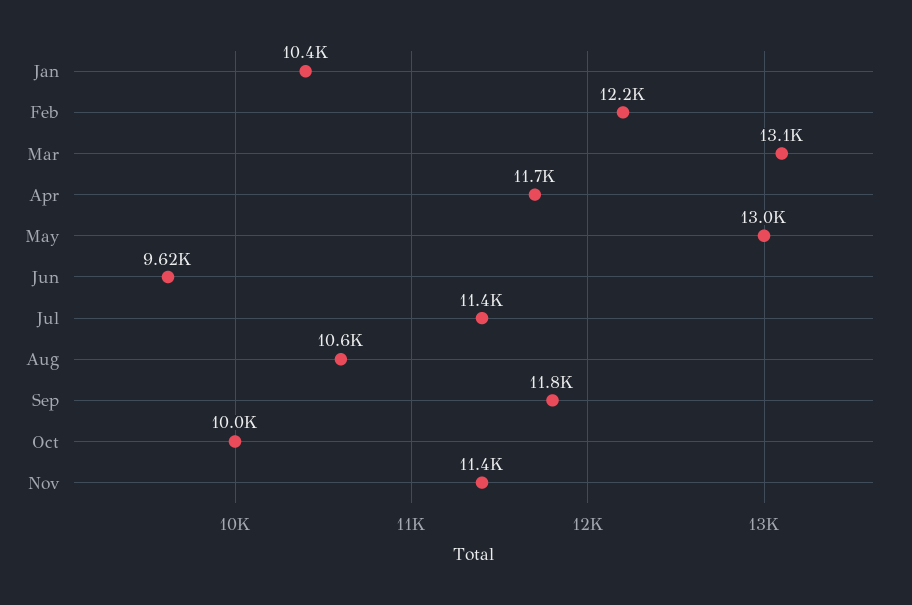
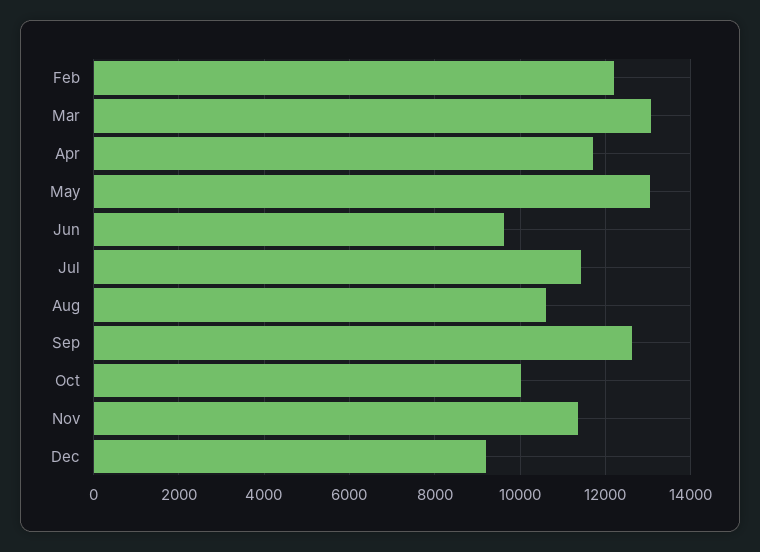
Jan: 10400 -> none
Sep: 11800 -> 12600
Dec: none -> 9200

